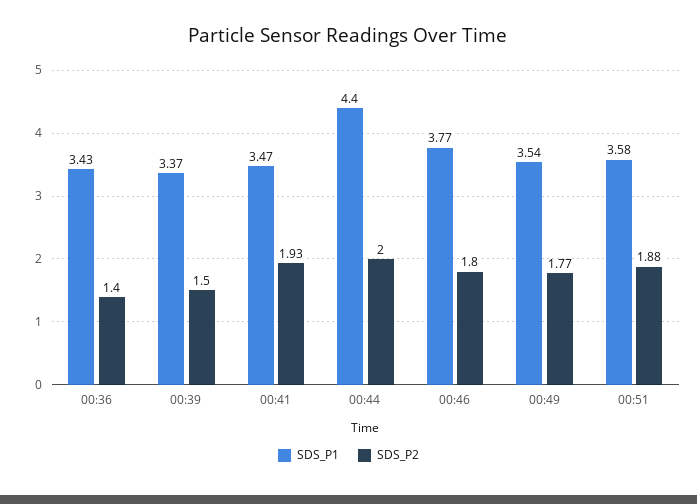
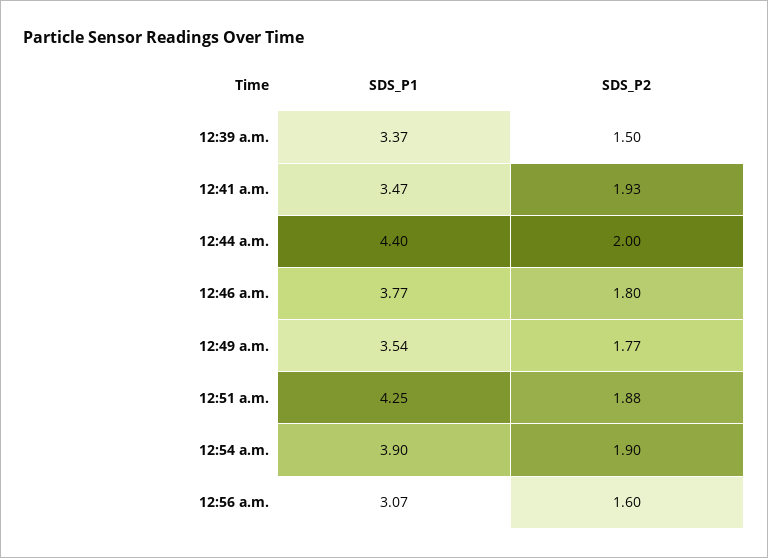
SDS_P1, 00:36: 3.43 -> none
SDS_P2, 00:36: 1.4 -> none
SDS_P1, 00:51: 3.58 -> 4.25
SDS_P1, 12:54 a.m.: none -> 3.9
SDS_P2, 12:54 a.m.: none -> 1.9
SDS_P1, 12:56 a.m.: none -> 3.07
SDS_P2, 12:56 a.m.: none -> 1.6

